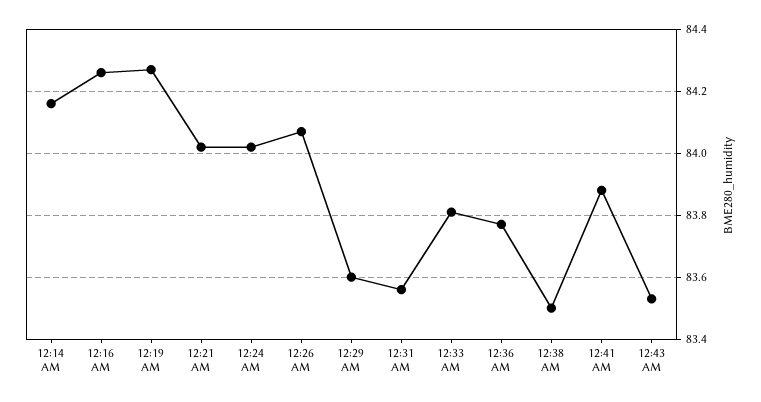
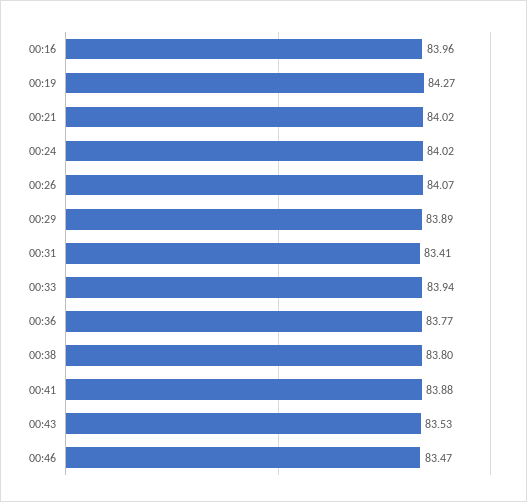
12:14 AM: 84.15 -> none
12:16 AM: 84.25 -> 83.96
12:29 AM: 83.6 -> 83.89
12:31 AM: 83.55 -> 83.41
12:33 AM: 83.8 -> 83.94
12:38 AM: 83.5 -> 83.8
00:46: none -> 83.47

